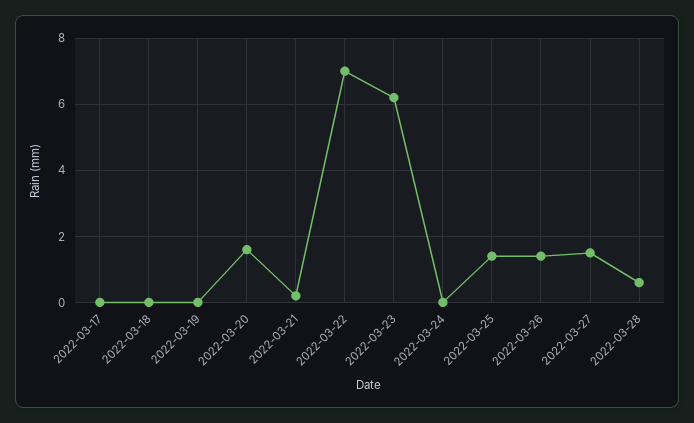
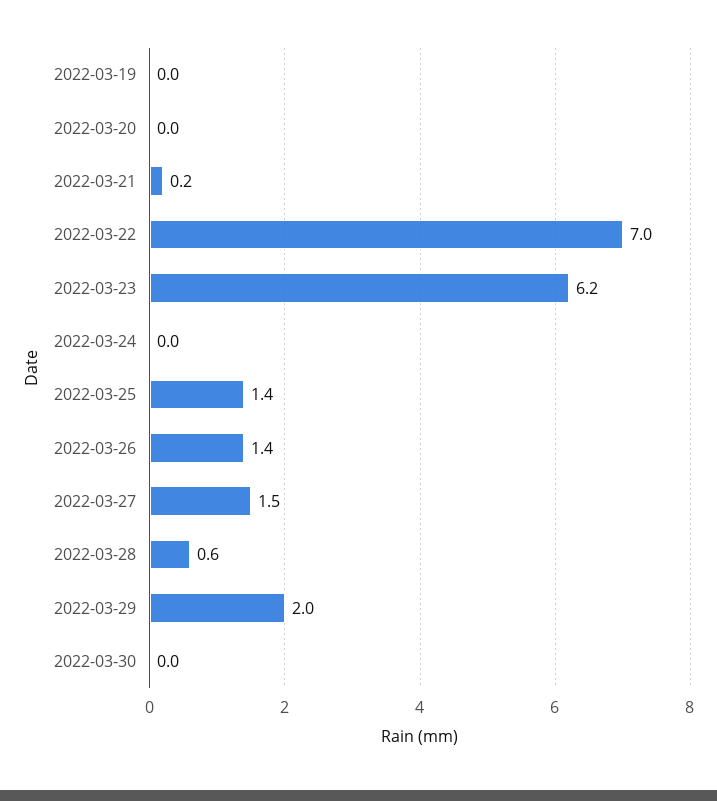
2022-03-17: 0 -> none
2022-03-18: 0 -> none
2022-03-20: 1.5 -> 0
2022-03-29: none -> 2
2022-03-30: none -> 0

